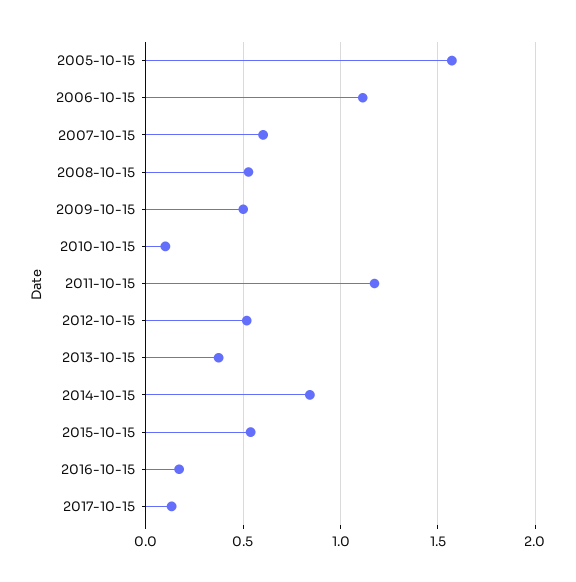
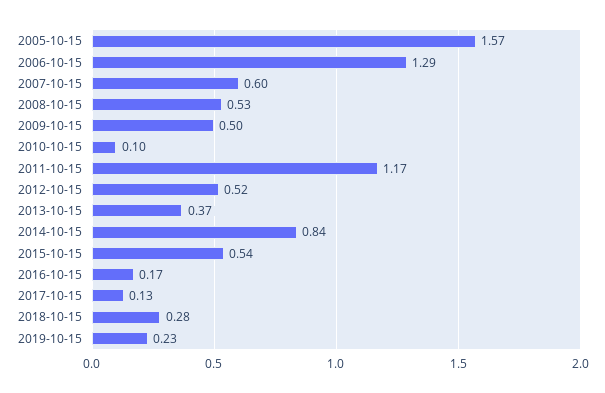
2006-10-15: 1.1 -> 1.29
2018-10-15: none -> 0.28
2019-10-15: none -> 0.23

